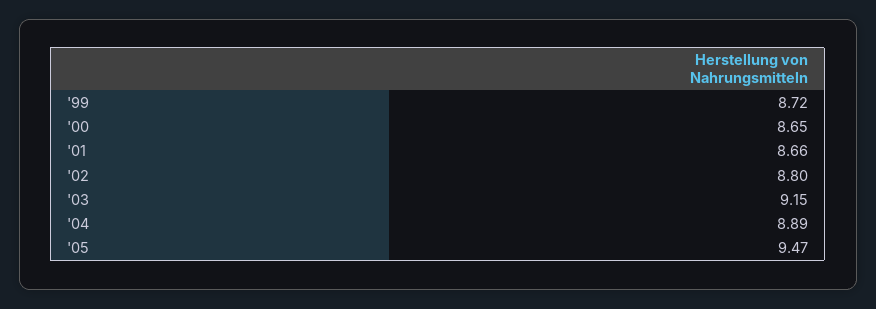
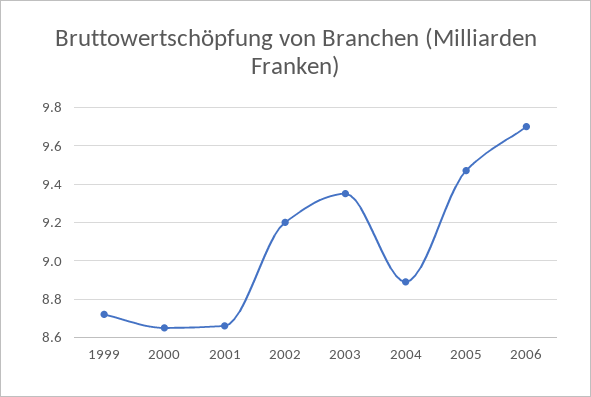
'02: 8.8 -> 9.2
'03: 9.15 -> 9.35
2006: none -> 9.7

